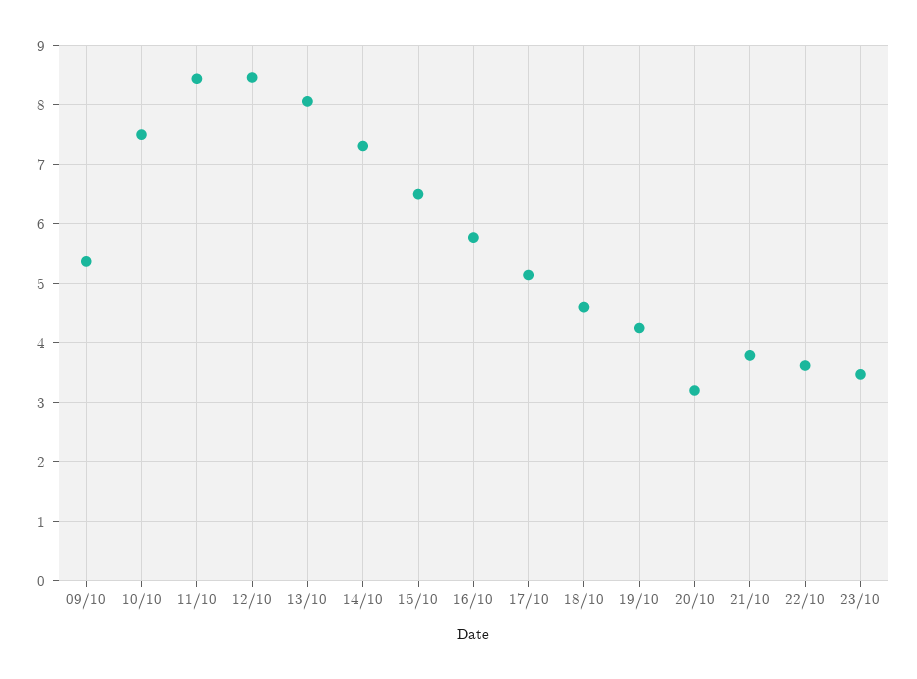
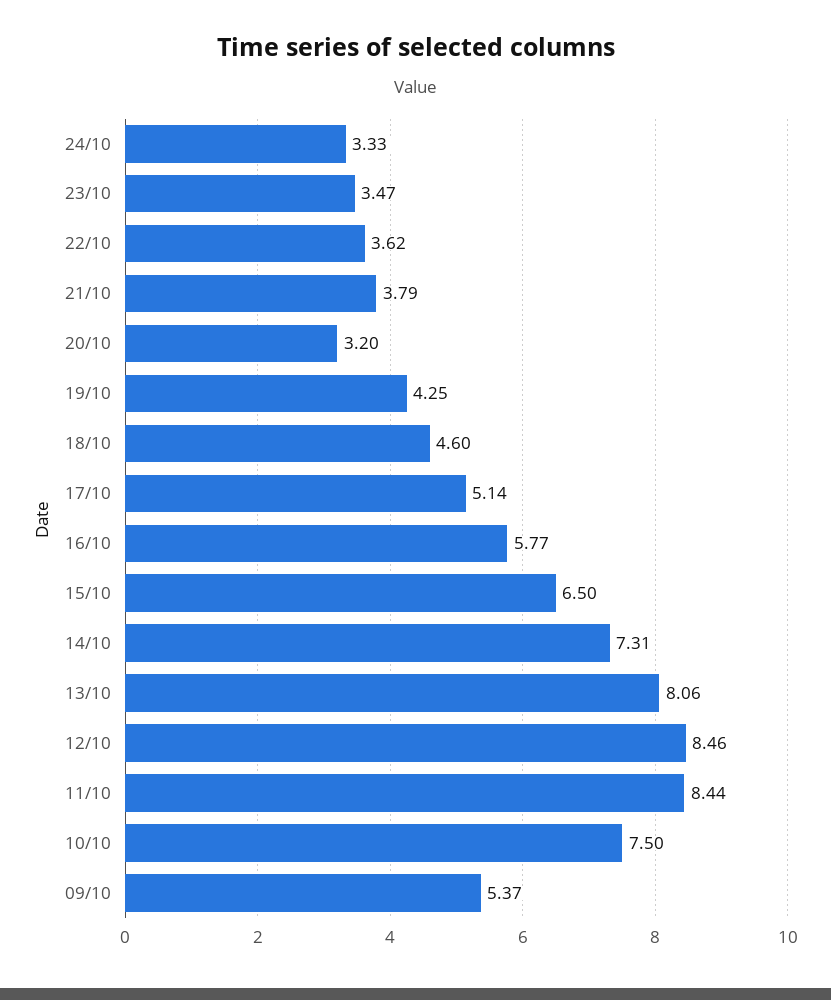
24/10: none -> 3.33

